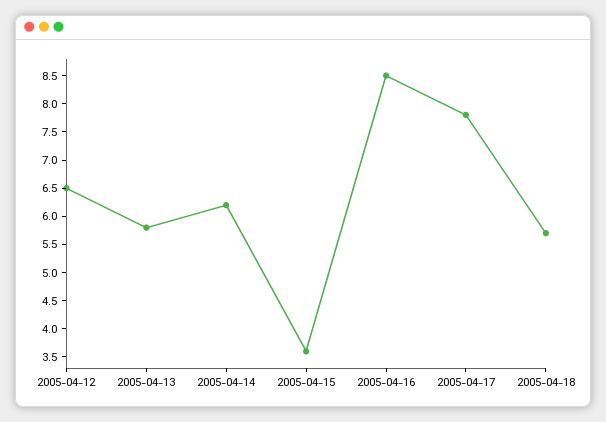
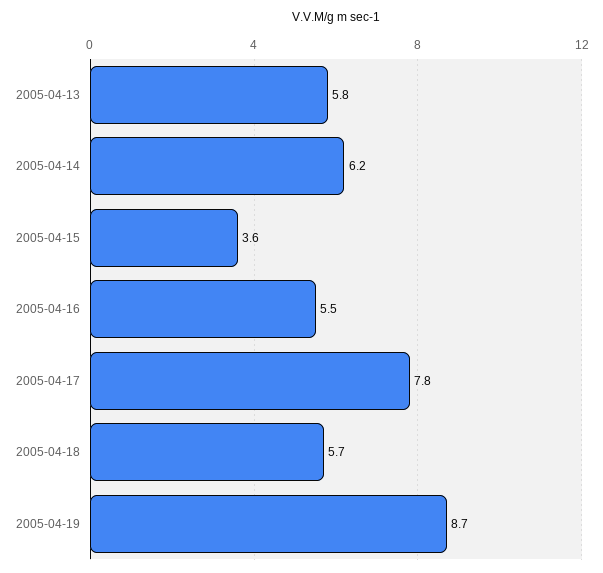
2005-04-12: 6.5 -> none
2005-04-16: 8.5 -> 5.5
2005-04-19: none -> 8.7

